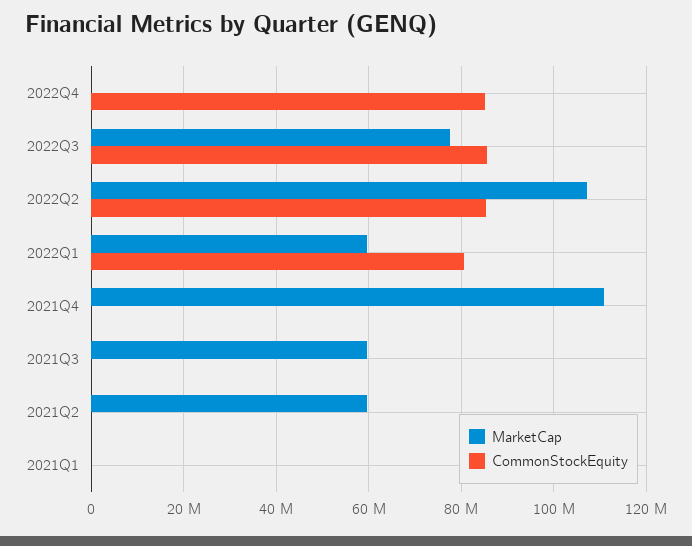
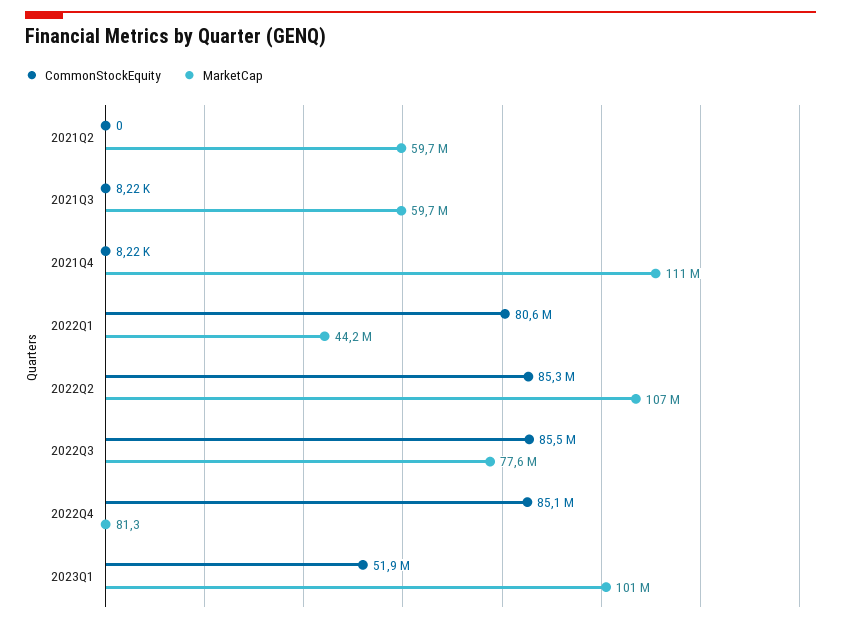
MarketCap, 2022Q1: 60000000 -> 44200000
MarketCap, 2021Q1: 0 -> none
CommonStockEquity, 2021Q1: 0 -> none
CommonStockEquity, 2023Q1: none -> 51900000
MarketCap, 2023Q1: none -> 101000000

